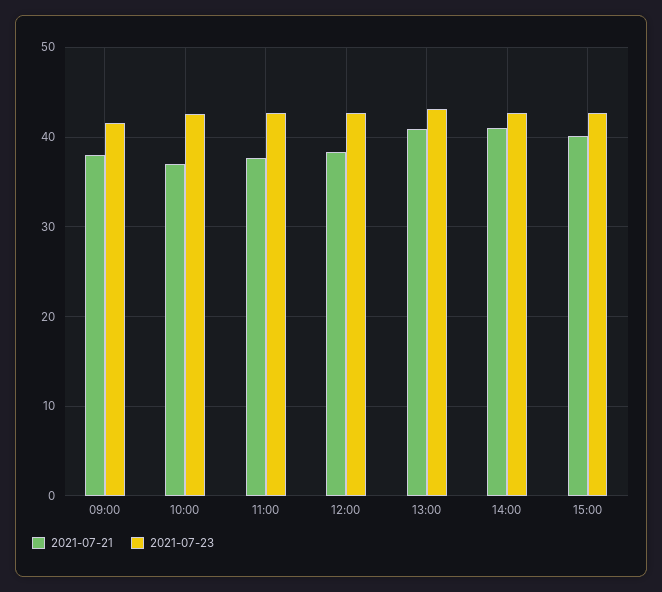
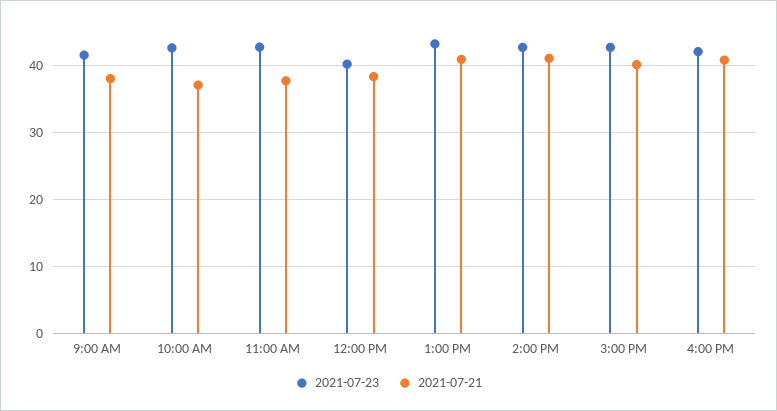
2021-07-23, 12:00: 43 -> 40
2021-07-23, 4:00 PM: none -> 42
2021-07-21, 4:00 PM: none -> 41

